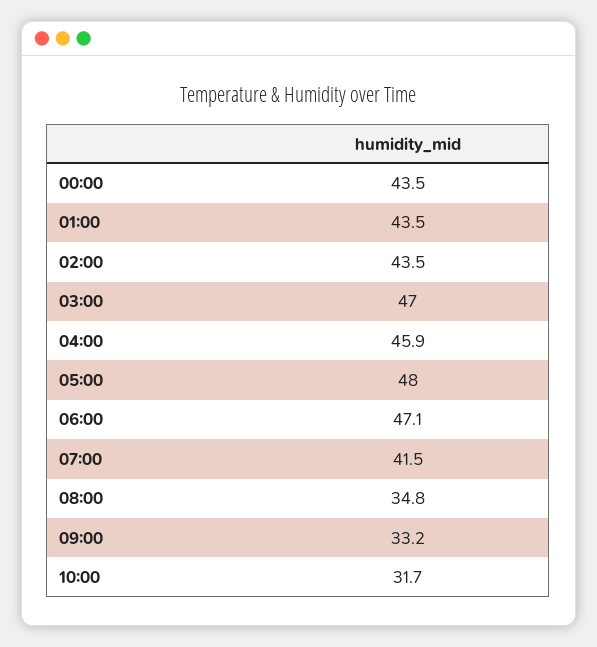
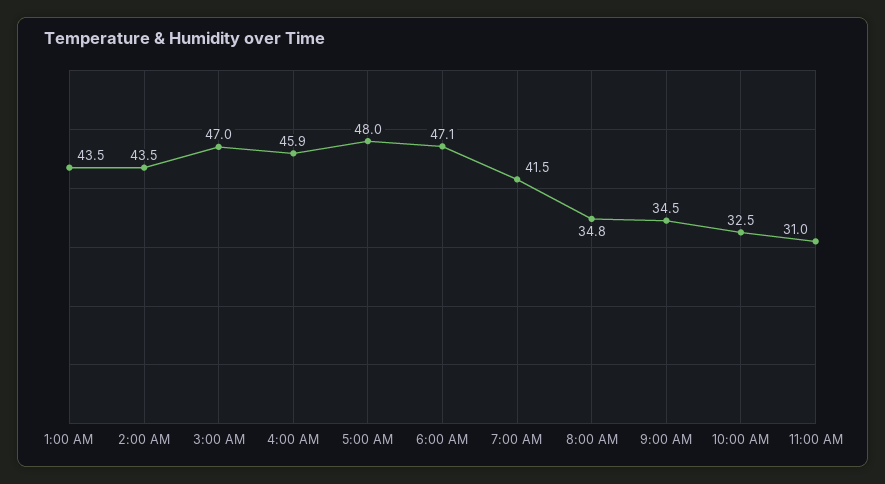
00:00: 43.5 -> none
09:00: 33.2 -> 34.5
10:00: 31.7 -> 32.5
11:00 AM: none -> 31

